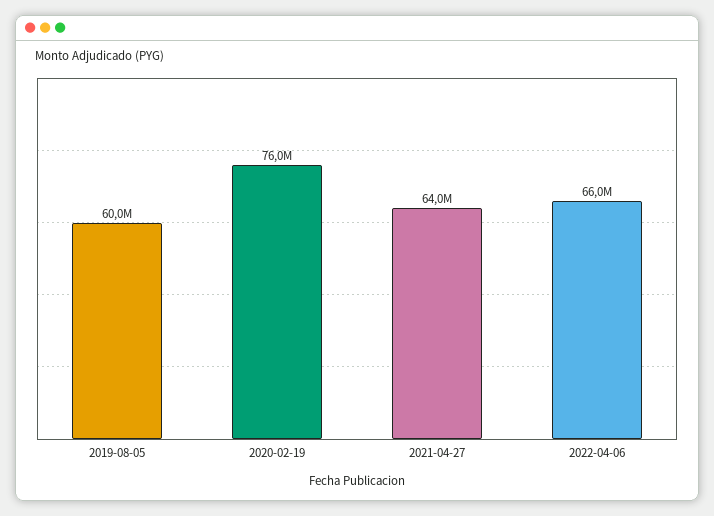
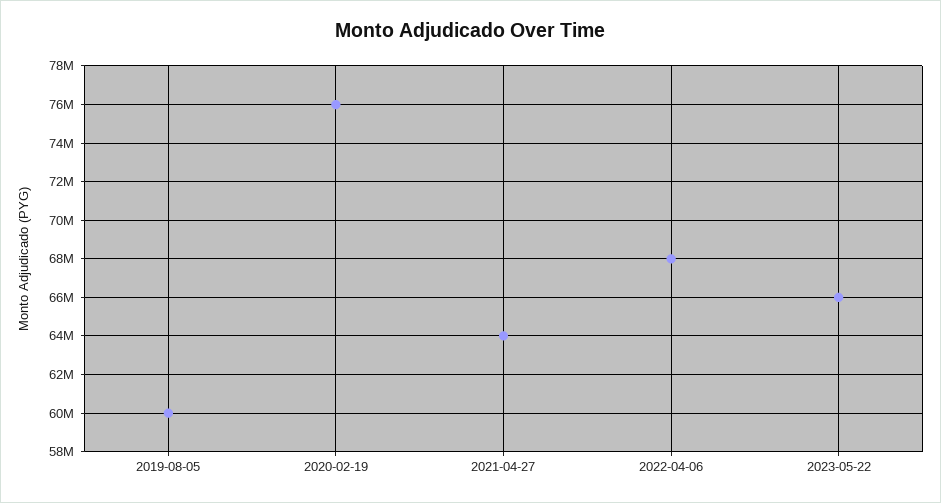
2022-04-06: 66000000 -> 68000000
2023-05-22: none -> 66000000

